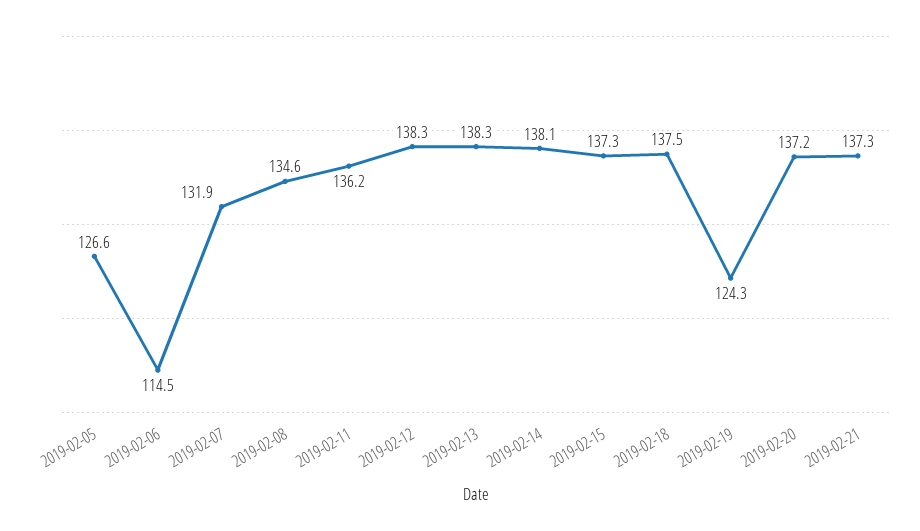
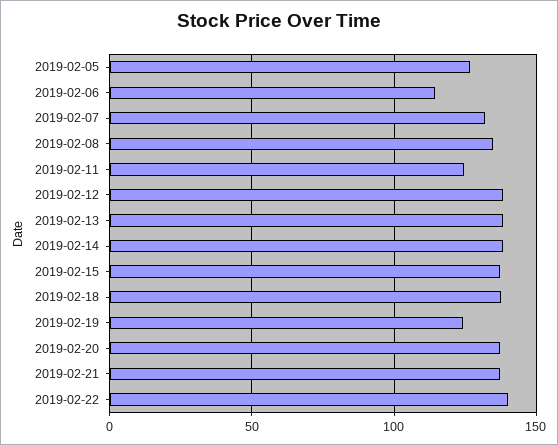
2019-02-11: 136.2 -> 125
2019-02-22: none -> 140

